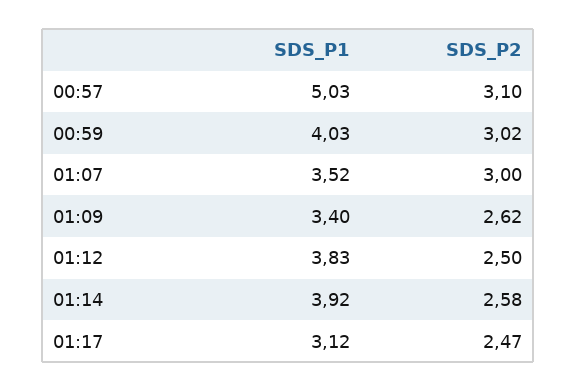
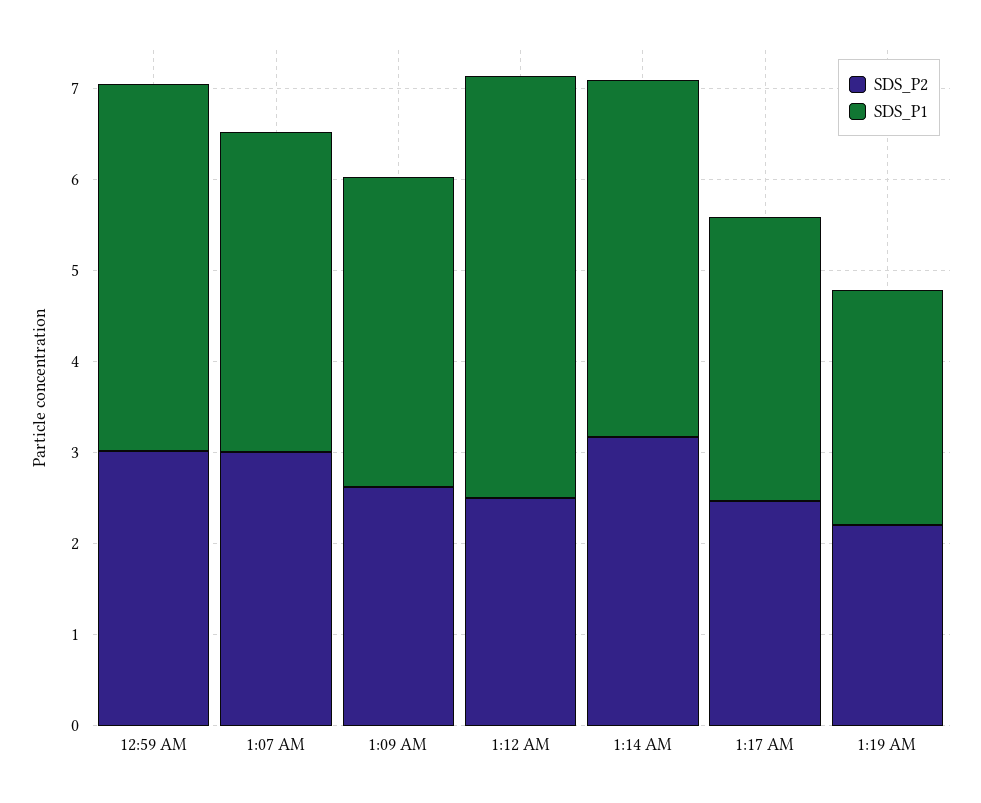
SDS_P1, 00:57: 5.03 -> none
SDS_P2, 00:57: 3.1 -> none
SDS_P1, 01:12: 3.83 -> 4.6
SDS_P2, 01:14: 2.58 -> 3.2
SDS_P2, 1:19 AM: none -> 2.2
SDS_P1, 1:19 AM: none -> 2.6

